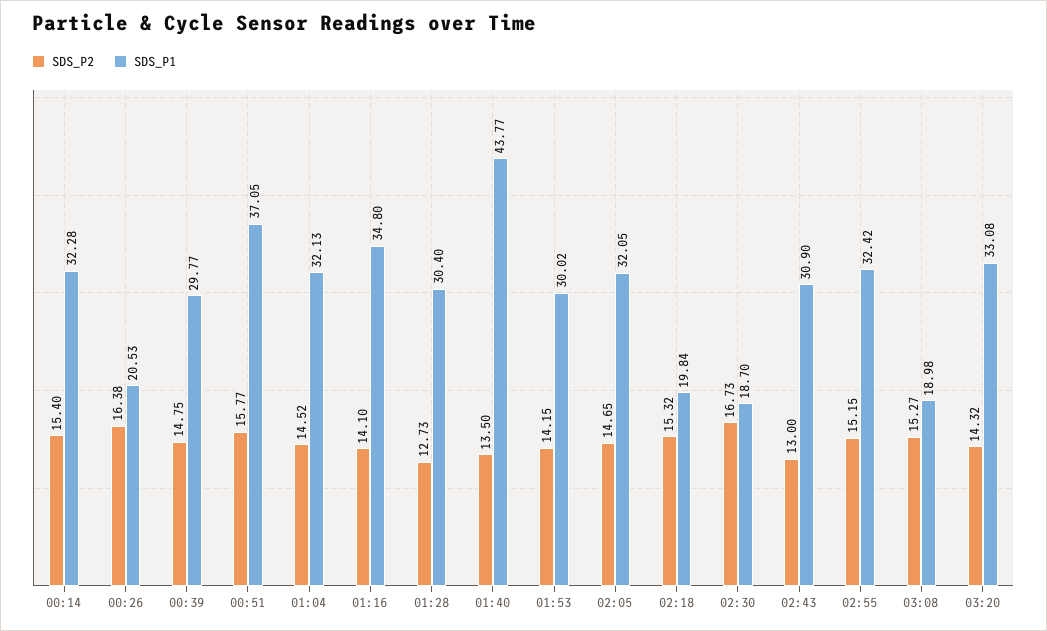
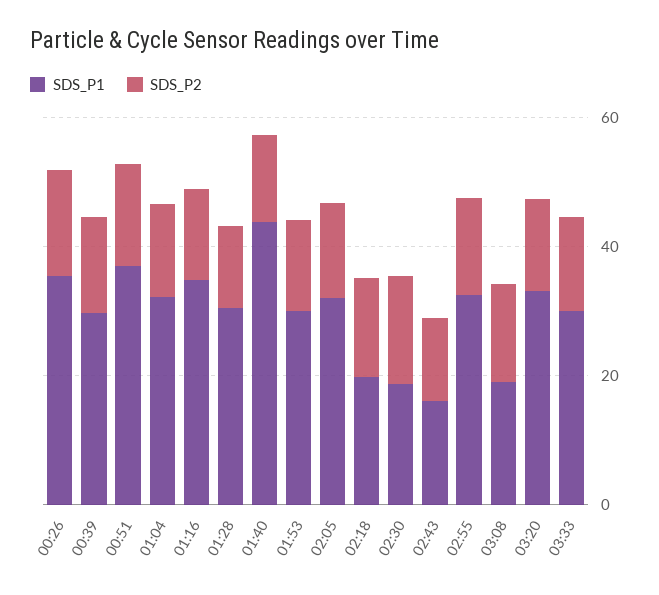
SDS_P2, 00:14: 15.4 -> none
SDS_P1, 00:14: 32.28 -> none
SDS_P1, 00:26: 20.53 -> 35
SDS_P1, 02:43: 30.9 -> 15
SDS_P1, 03:33: none -> 30
SDS_P2, 03:33: none -> 15

